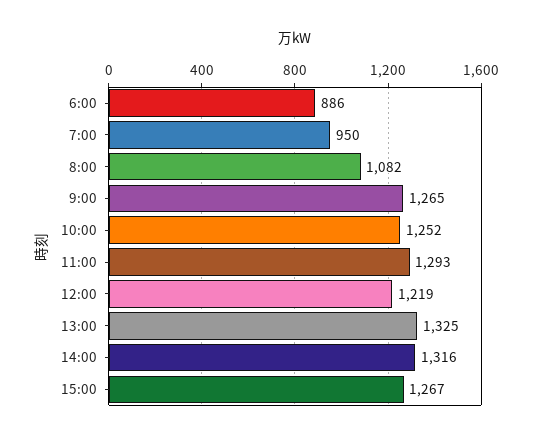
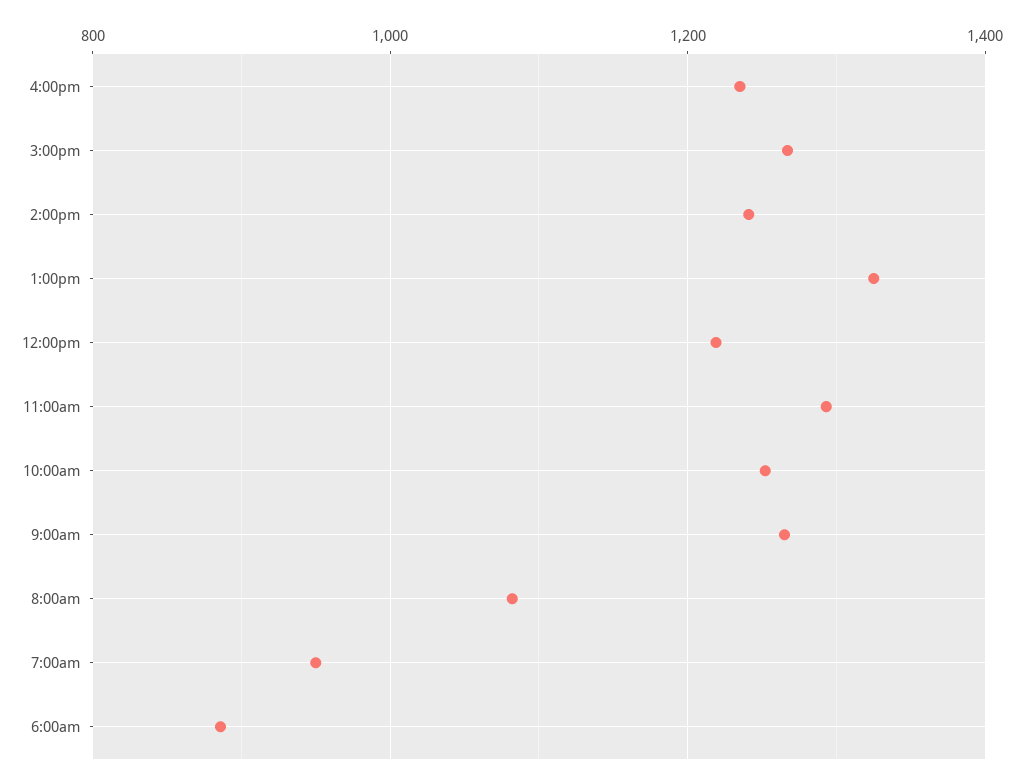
14:00: 1316 -> 1240
4:00pm: none -> 1240

